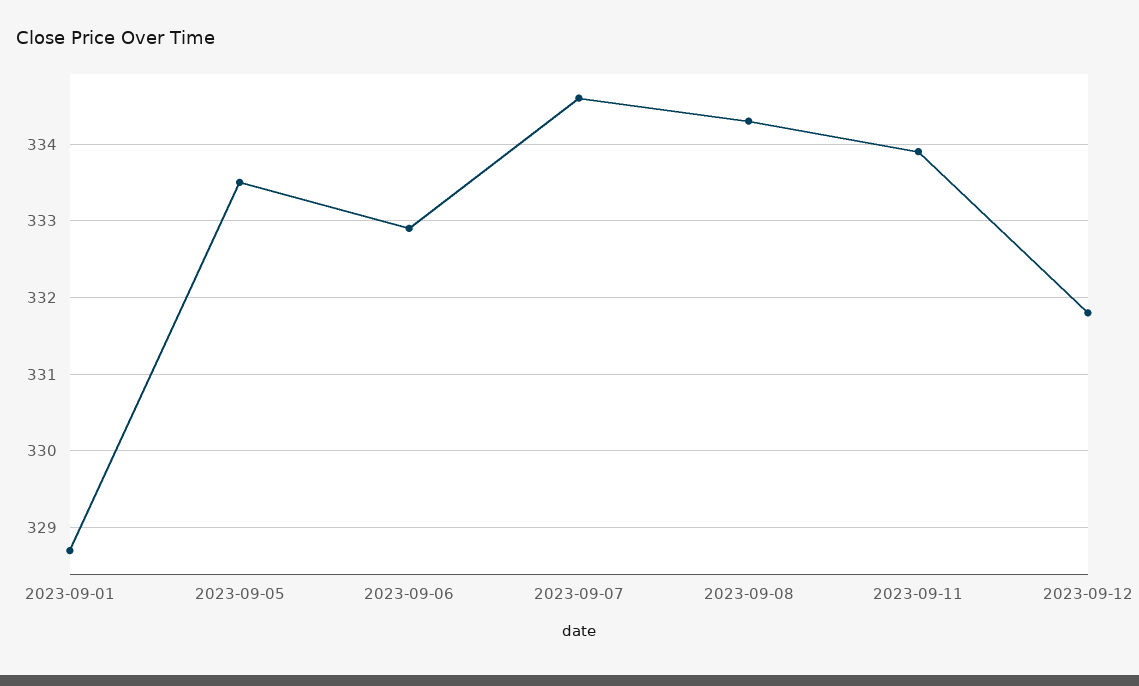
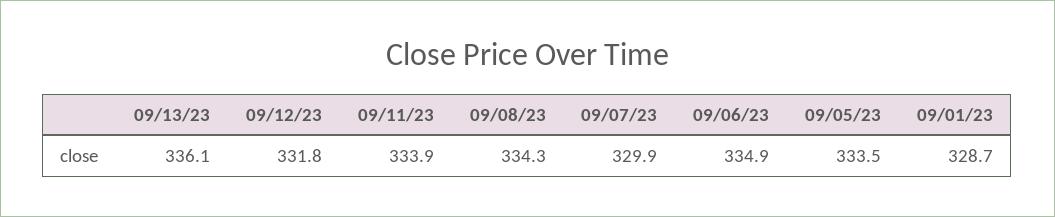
2023-09-06: 332.9 -> 334.9
2023-09-07: 334.6 -> 329.9
09/13/23: none -> 336.1

